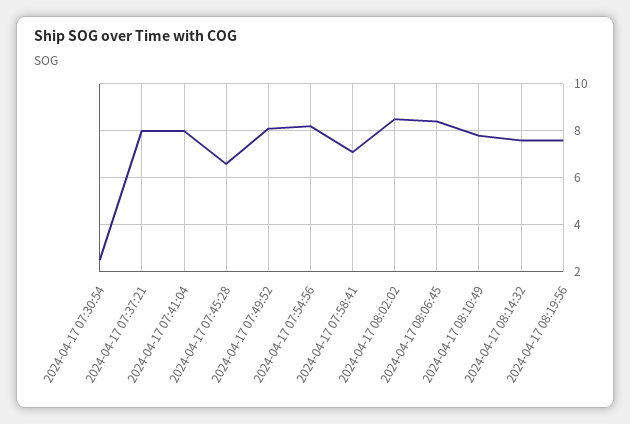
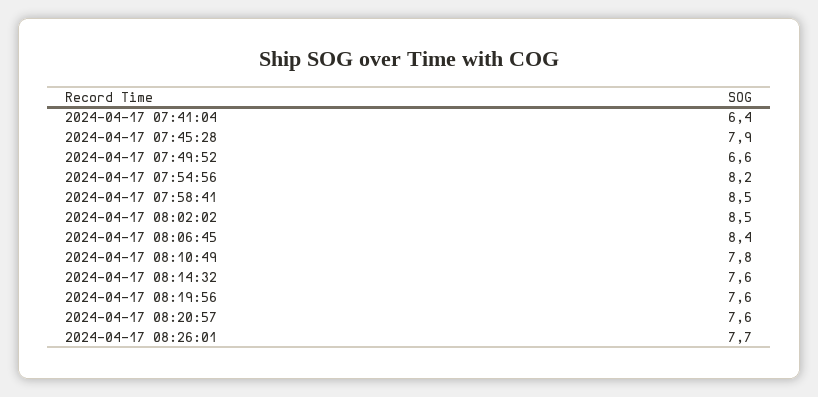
2024-04-17 07:30:54: 2.5 -> none
2024-04-17 07:37:21: 8 -> none
2024-04-17 07:41:04: 8 -> 6.4
2024-04-17 07:45:28: 6.5 -> 7.9
2024-04-17 07:49:52: 8 -> 6.6
2024-04-17 07:58:41: 7 -> 8.5
2024-04-17 08:20:57: none -> 7.6
2024-04-17 08:26:01: none -> 7.7

